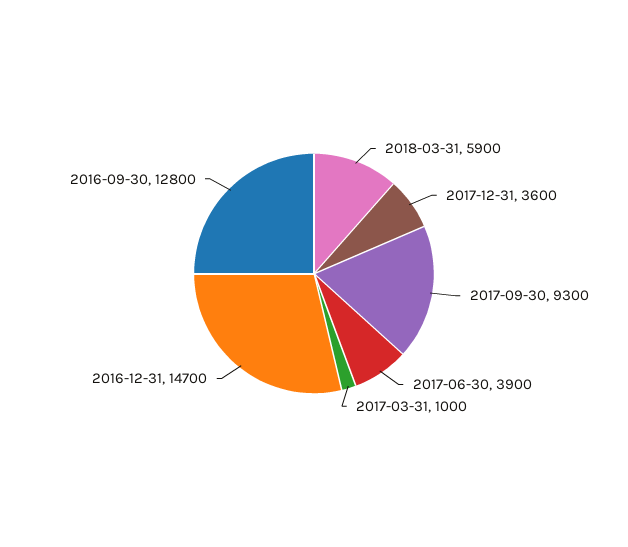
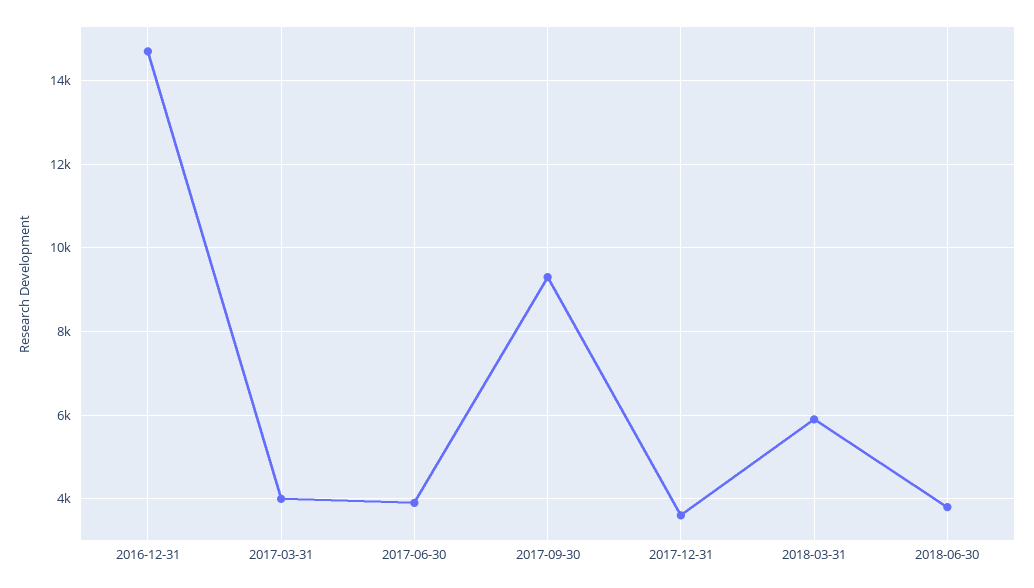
2017-03-31: 1000 -> 4000
2016-09-30: 12800 -> none
2018-06-30: none -> 3800

